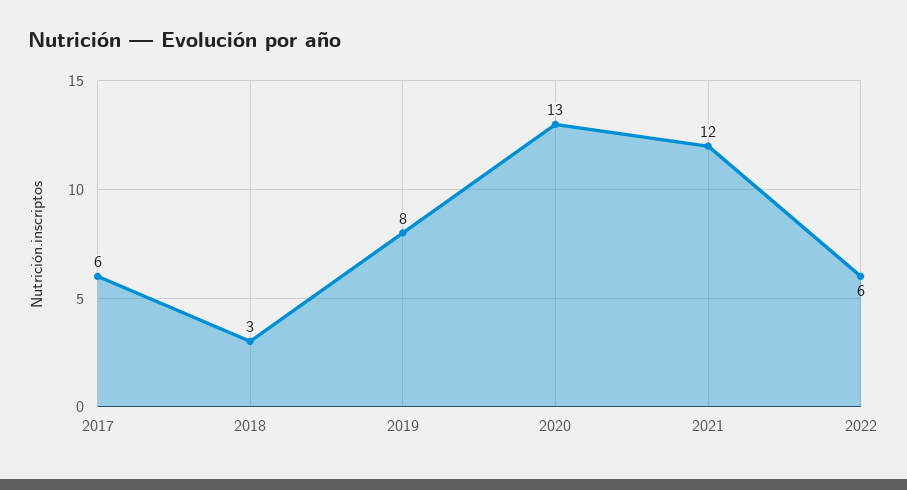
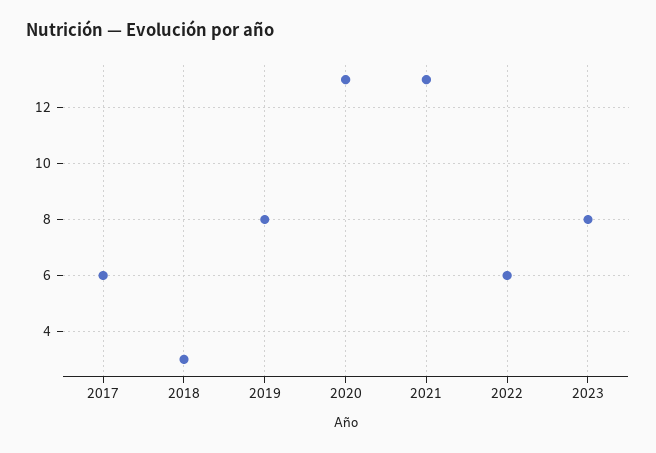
2021: 12 -> 13
2023: none -> 8

